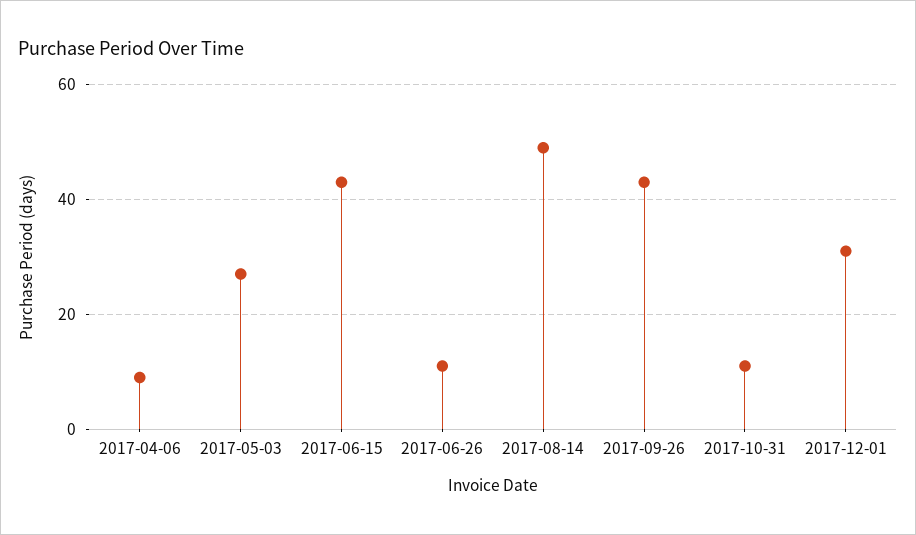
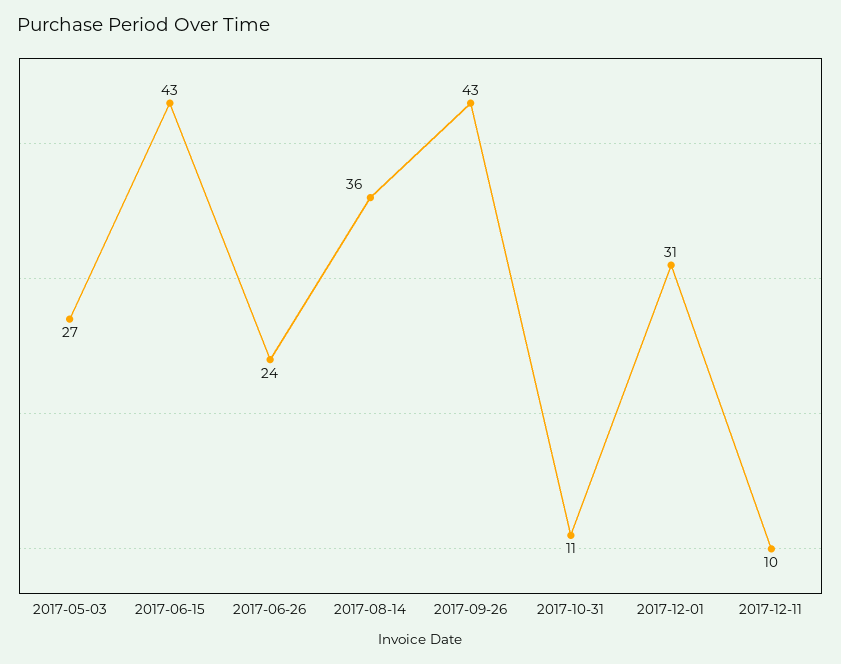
2017-04-06: 10 -> none
2017-06-26: 10 -> 24
2017-08-14: 50 -> 36
2017-12-11: none -> 10

